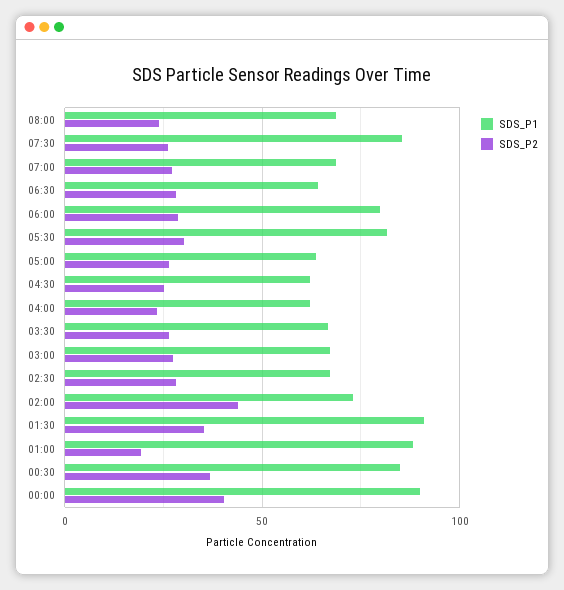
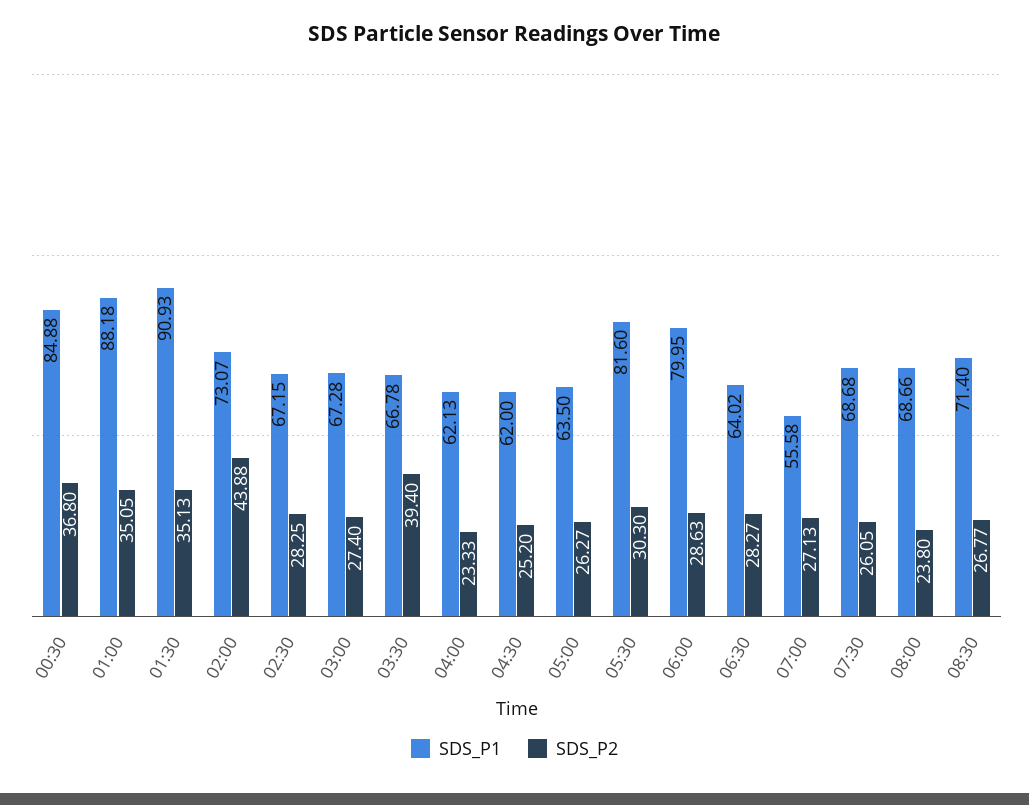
SDS_P1, 07:30: 85 -> 68.68
SDS_P1, 07:00: 70 -> 55.58
SDS_P2, 03:30: 25 -> 39.4
SDS_P2, 01:00: 20 -> 35.05
SDS_P1, 00:00: 90 -> none
SDS_P2, 00:00: 40 -> none
SDS_P1, 08:30: none -> 71.4
SDS_P2, 08:30: none -> 26.77

